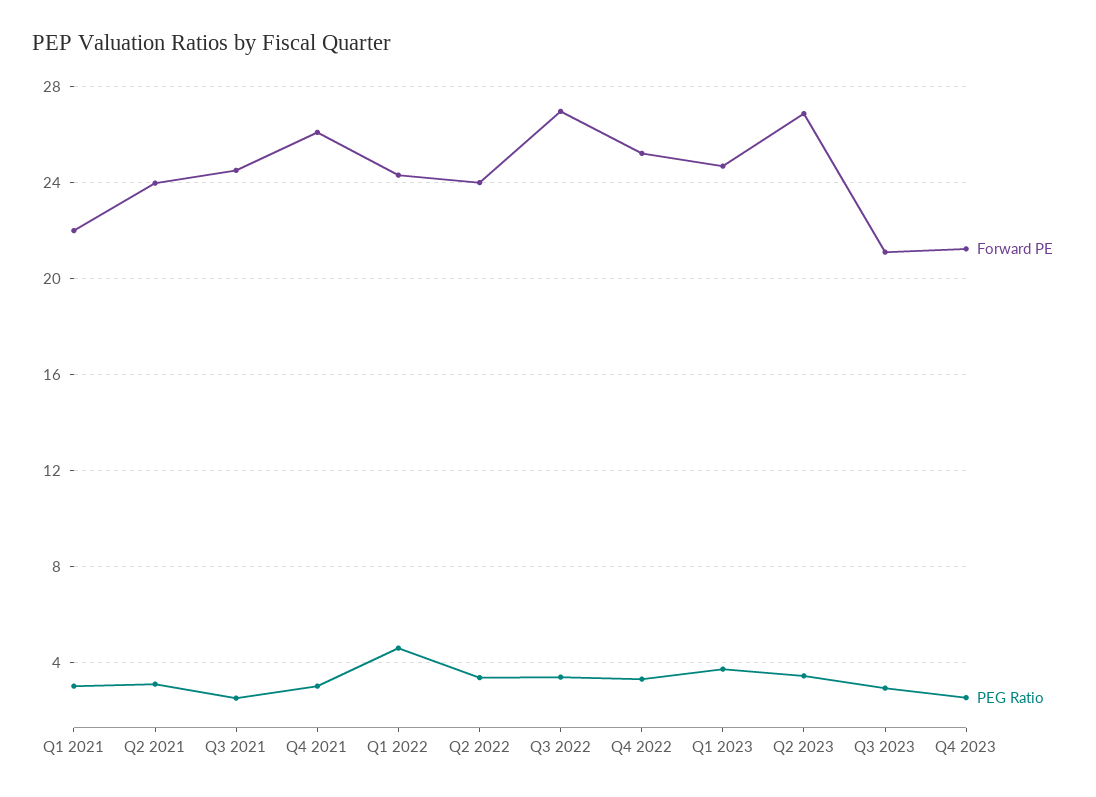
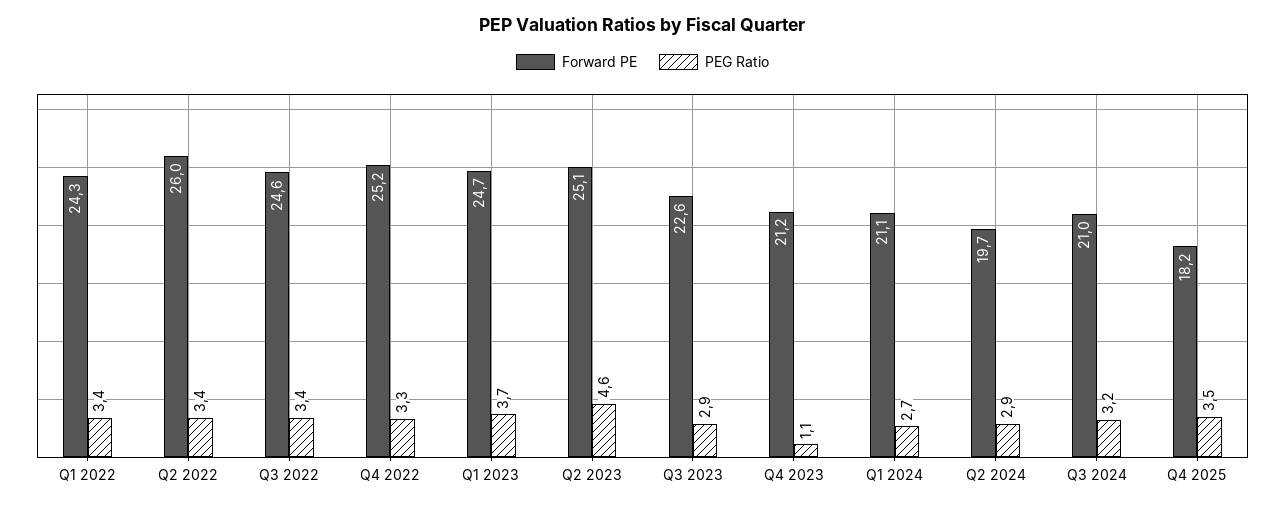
Forward PE, Q1 2021: 22 -> none
PEG Ratio, Q1 2021: 3 -> none
Forward PE, Q2 2021: 24 -> none
PEG Ratio, Q2 2021: 3 -> none
Forward PE, Q3 2021: 24.5 -> none
PEG Ratio, Q3 2021: 2.5 -> none
Forward PE, Q4 2021: 26 -> none
PEG Ratio, Q4 2021: 3 -> none
PEG Ratio, Q1 2022: 4.5 -> 3.4
Forward PE, Q2 2022: 24 -> 26
Forward PE, Q3 2022: 27 -> 24.6
Forward PE, Q2 2023: 27 -> 25.1
PEG Ratio, Q2 2023: 3.5 -> 4.6
Forward PE, Q3 2023: 21 -> 22.6
PEG Ratio, Q4 2023: 2.5 -> 1.1
Forward PE, Q1 2024: none -> 21.1
PEG Ratio, Q1 2024: none -> 2.7
Forward PE, Q2 2024: none -> 19.7
PEG Ratio, Q2 2024: none -> 2.9
Forward PE, Q3 2024: none -> 21
PEG Ratio, Q3 2024: none -> 3.2
Forward PE, Q4 2025: none -> 18.2
PEG Ratio, Q4 2025: none -> 3.5

